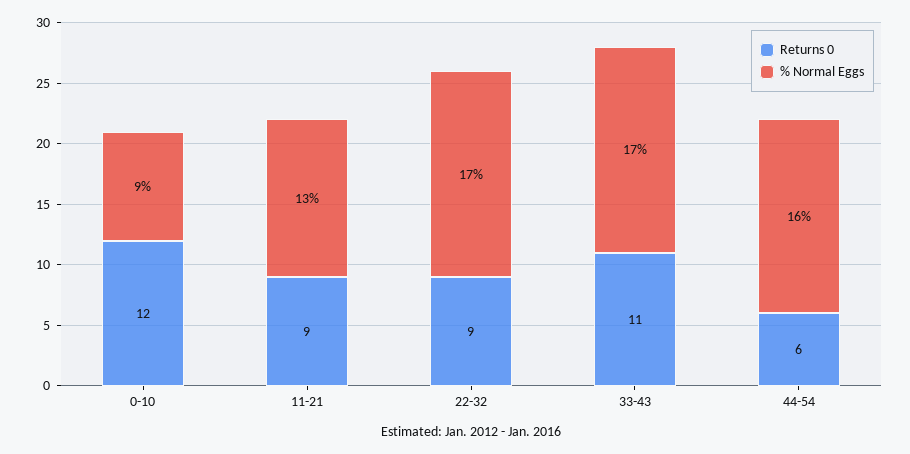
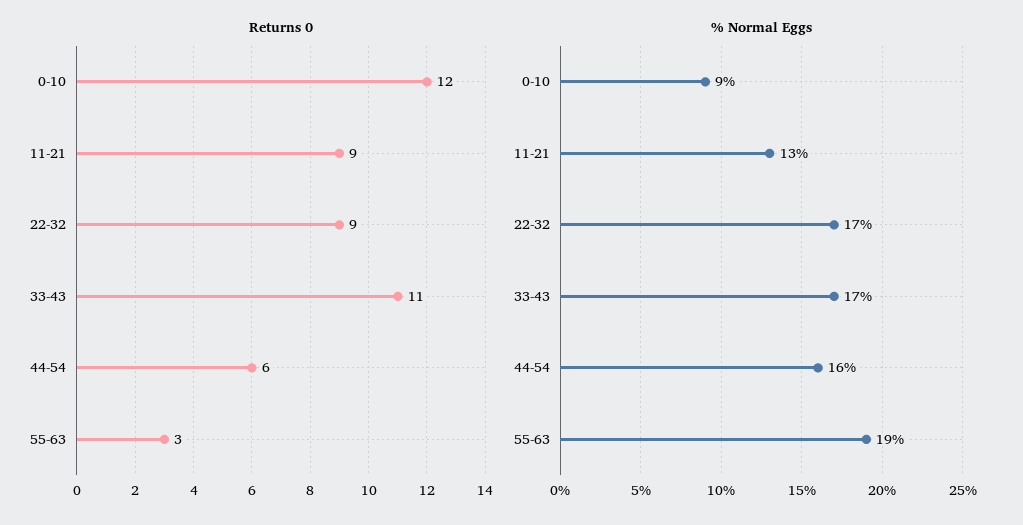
Returns 0, 55-63: none -> 3
% Normal Eggs, 55-63: none -> 19

